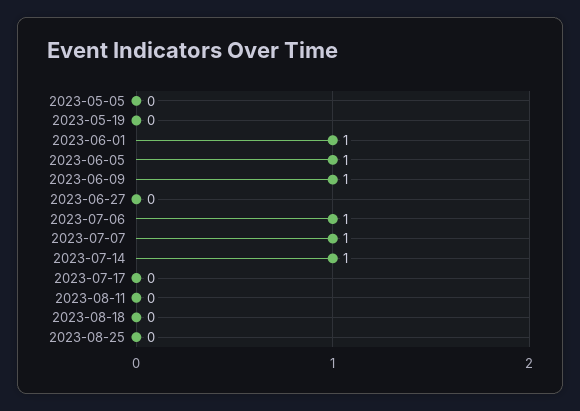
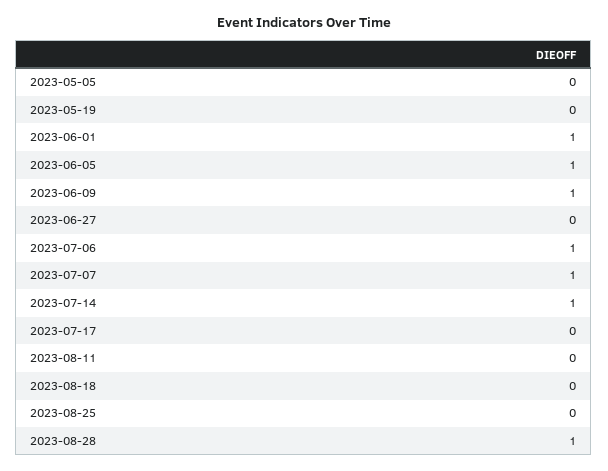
2023-08-28: none -> 1

